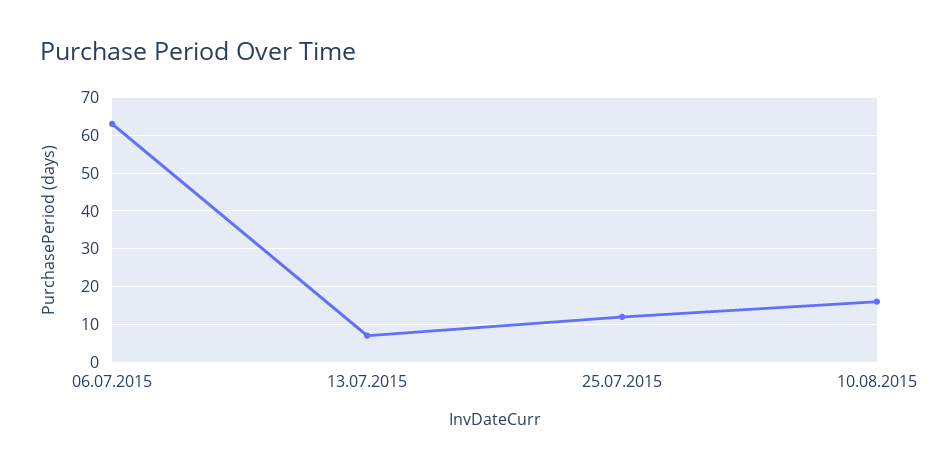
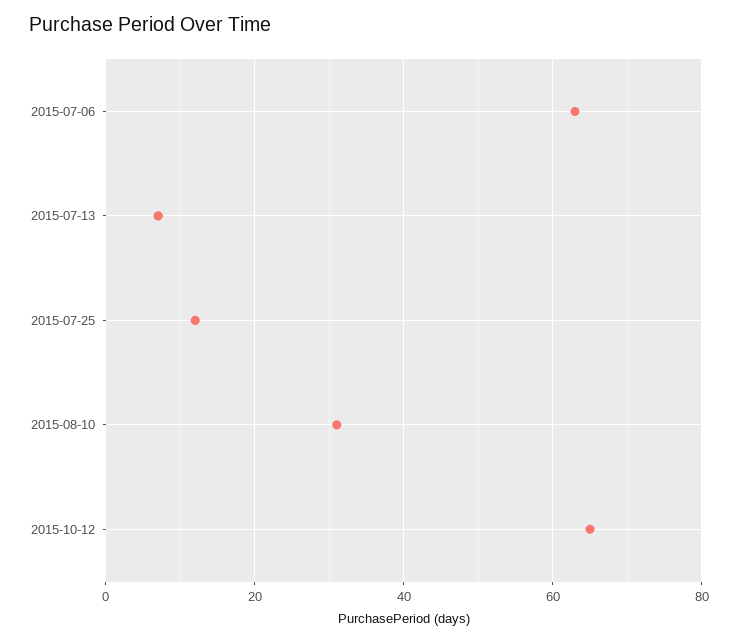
10.08.2015: 15 -> 30
2015-10-12: none -> 65

